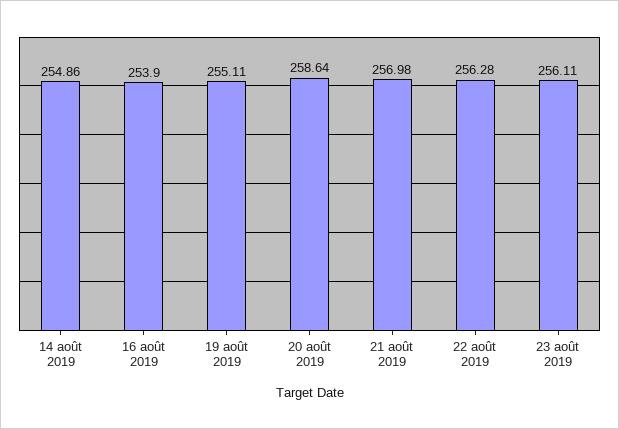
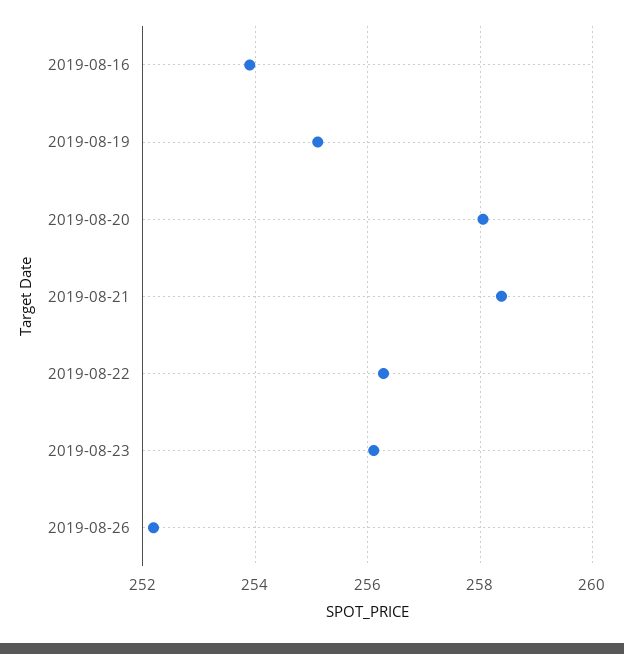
14 août 2019: 254.86 -> none
20 août 2019: 258.64 -> 258
21 août 2019: 256.98 -> 258.4
2019-08-26: none -> 252.2

